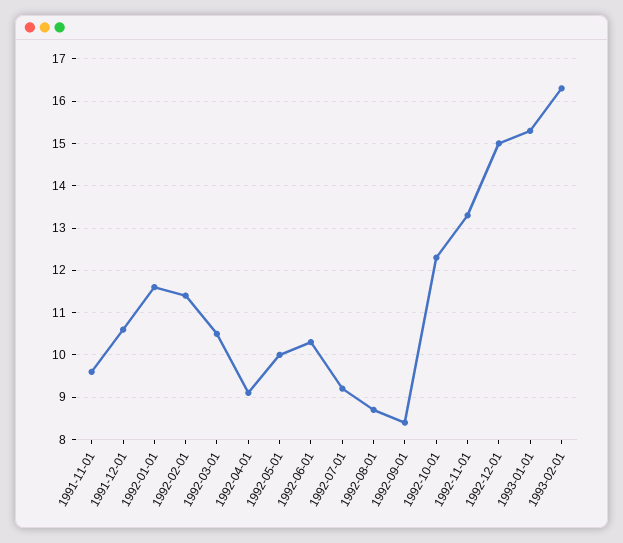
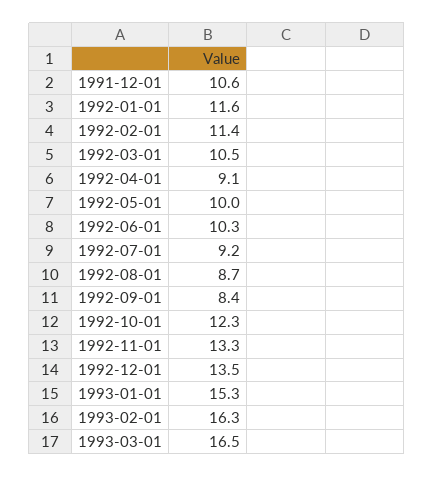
1991-11-01: 9.5 -> none
1992-12-01: 15 -> 13.5
1993-03-01: none -> 16.5

